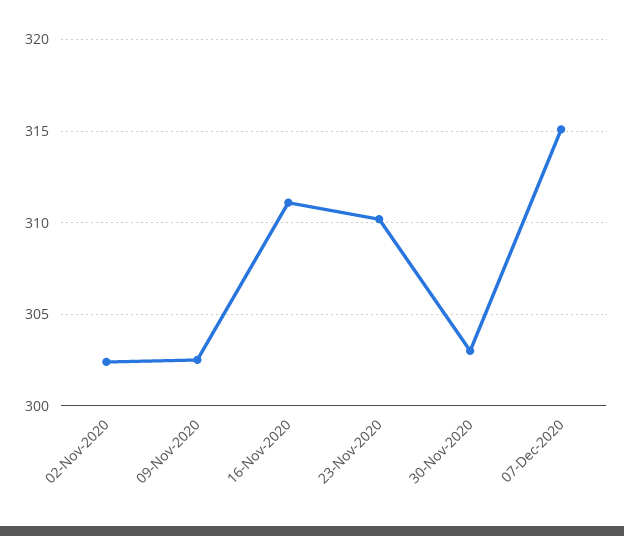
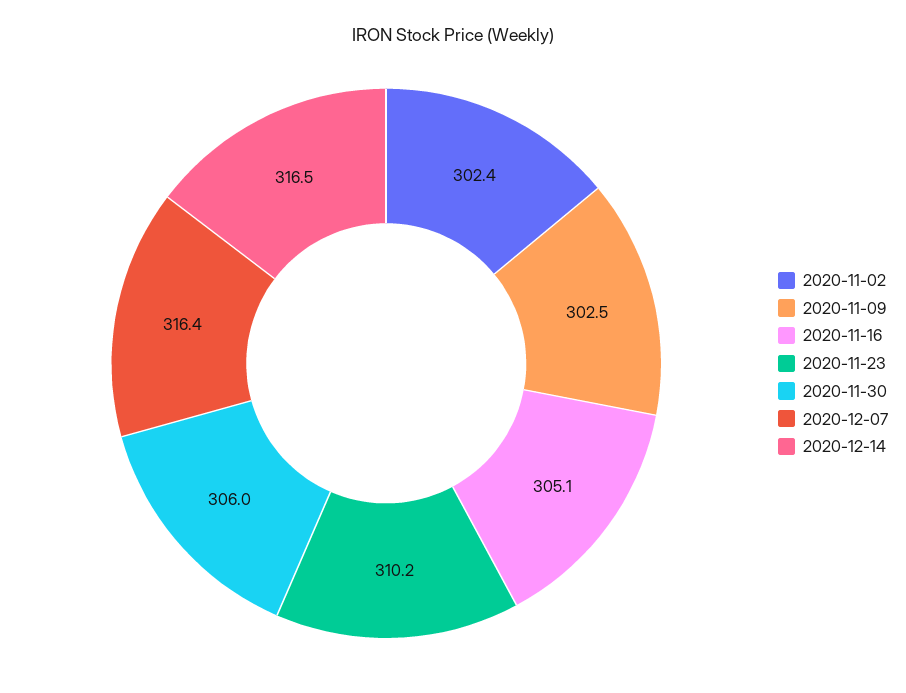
16-Nov-2020: 311 -> 305.1
30-Nov-2020: 303 -> 306
07-Dec-2020: 315 -> 316.4
2020-12-14: none -> 316.5

